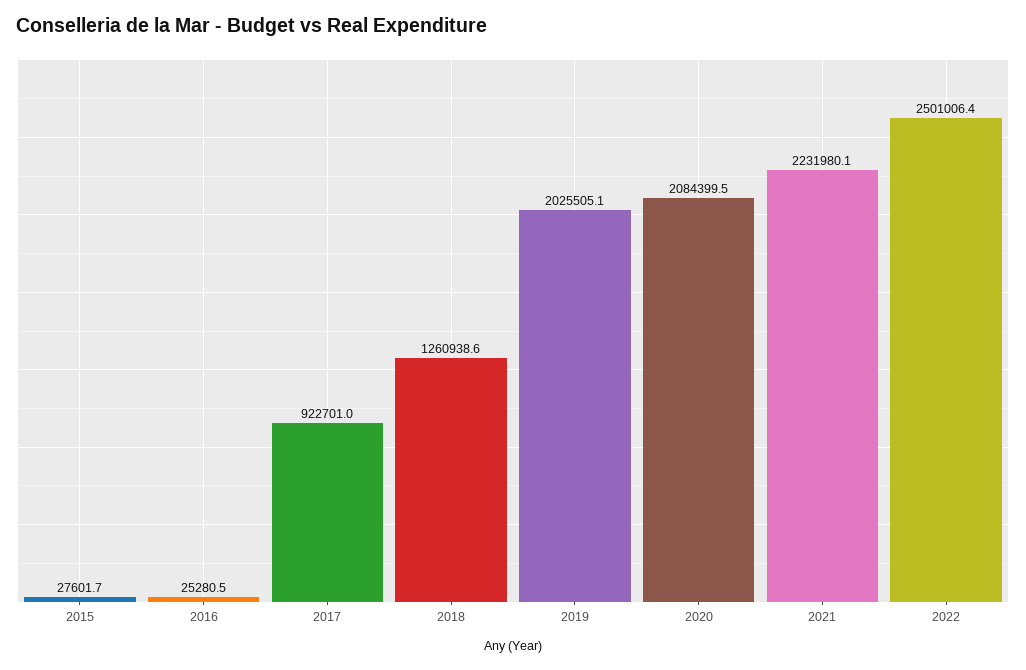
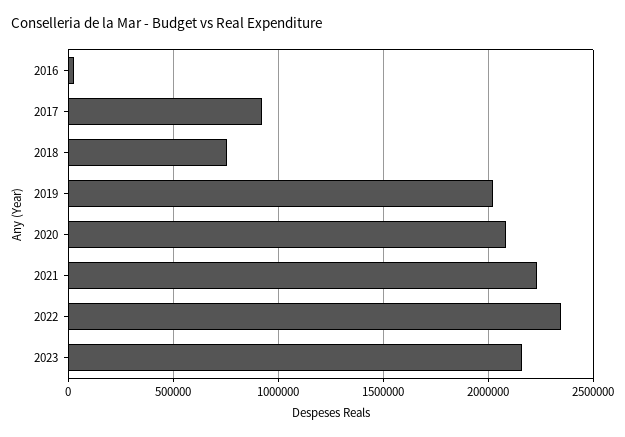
2015: 27601.7 -> none
2018: 1260938.6 -> 750000
2022: 2501006.4 -> 2350000
2023: none -> 2150000

